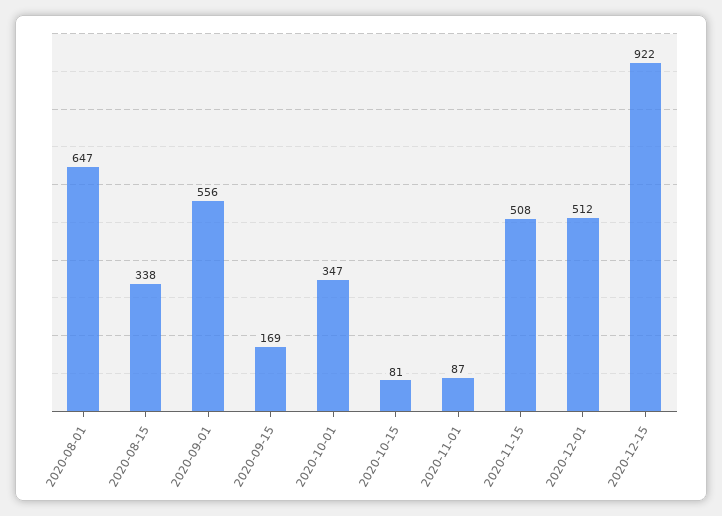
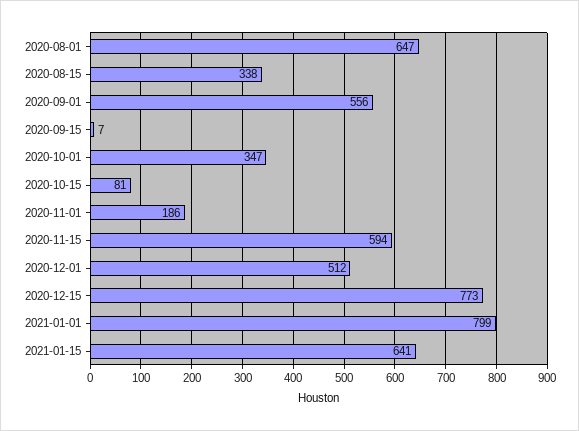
2020-09-15: 169 -> 7
2020-11-01: 87 -> 186
2020-11-15: 508 -> 594
2020-12-15: 922 -> 773
2021-01-01: none -> 799
2021-01-15: none -> 641

